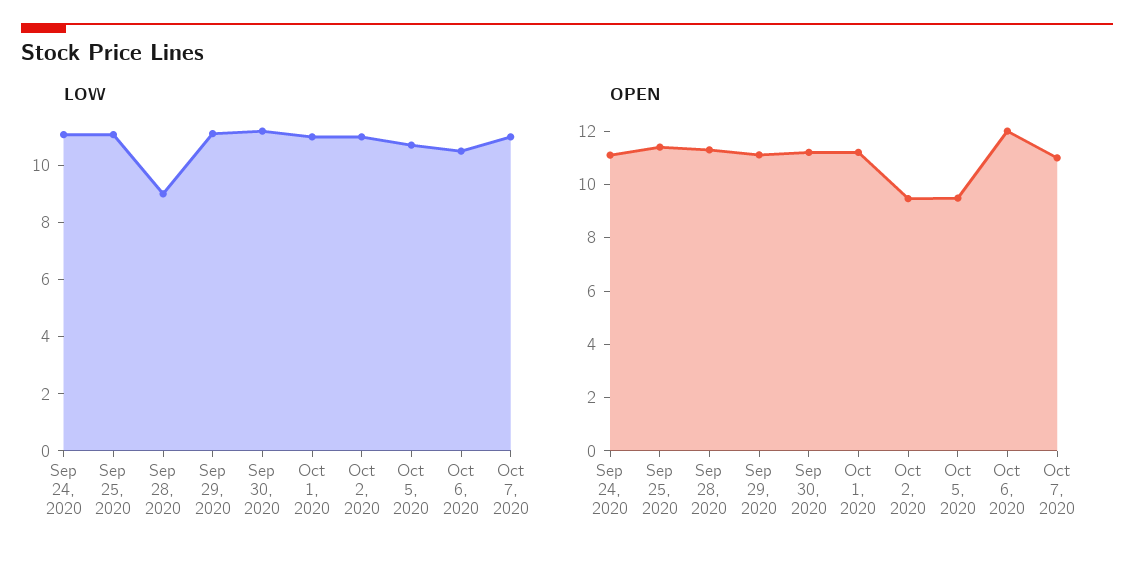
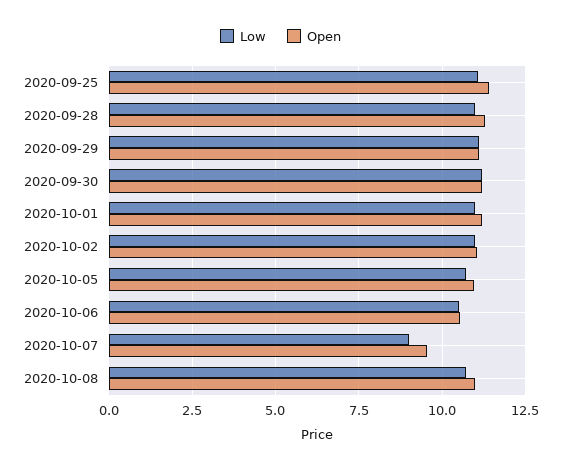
LOW, Sep 24, 2020: 11 -> none
LOW, Sep 28, 2020: 9 -> 11
LOW, Oct 7, 2020: 11 -> 9
OPEN, Sep 24, 2020: 11 -> none
OPEN, Oct 2, 2020: 9.5 -> 11
OPEN, Oct 5, 2020: 9.5 -> 11
OPEN, Oct 6, 2020: 12 -> 10.5
OPEN, Oct 7, 2020: 11 -> 9.5
LOW, 2020-10-08: none -> 10.75
OPEN, 2020-10-08: none -> 11

